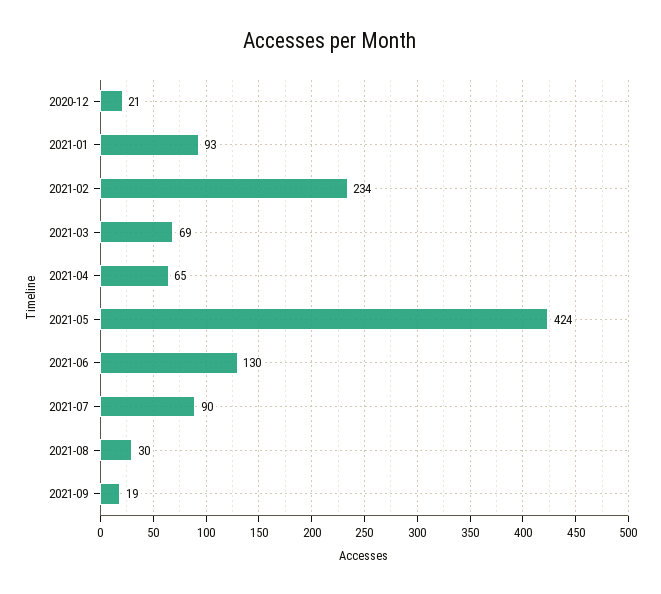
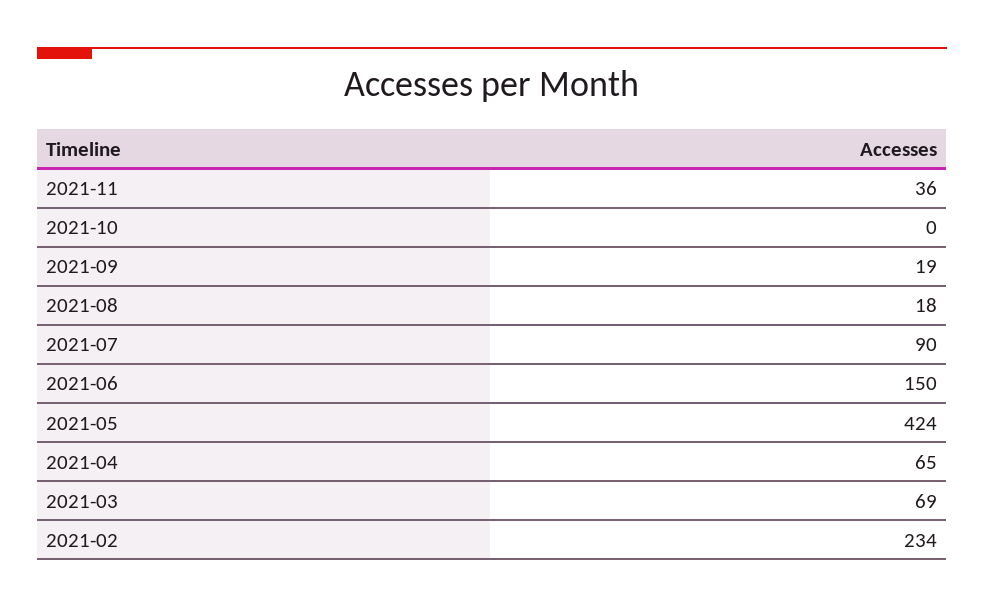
2020-12: 21 -> none
2021-01: 93 -> none
2021-06: 130 -> 150
2021-08: 30 -> 18
2021-11: none -> 36
2021-10: none -> 0

